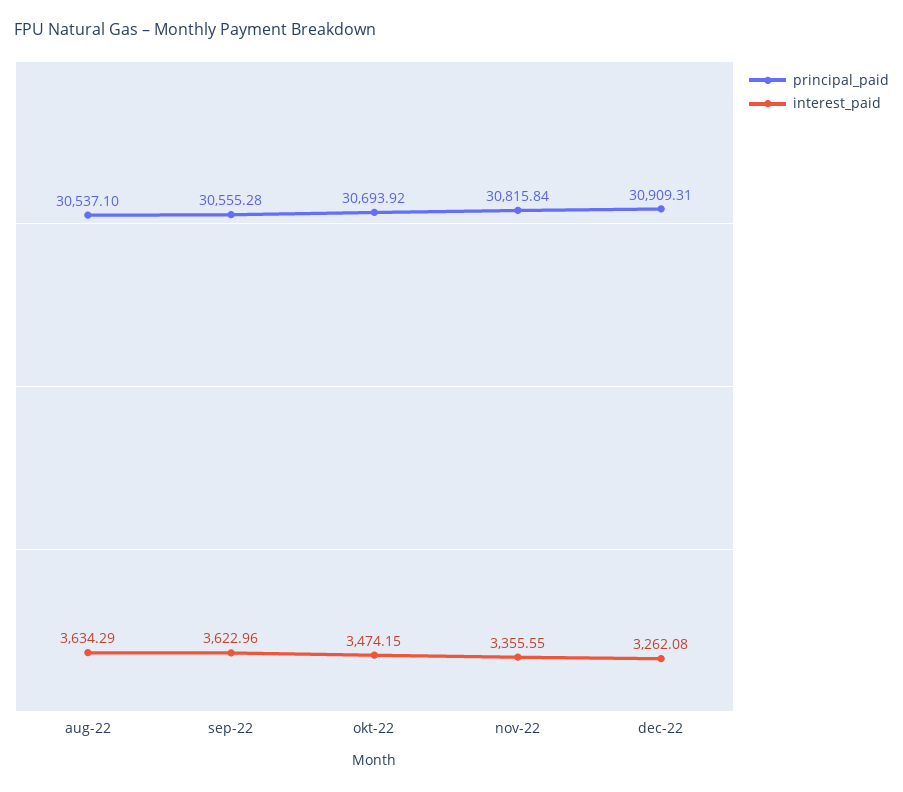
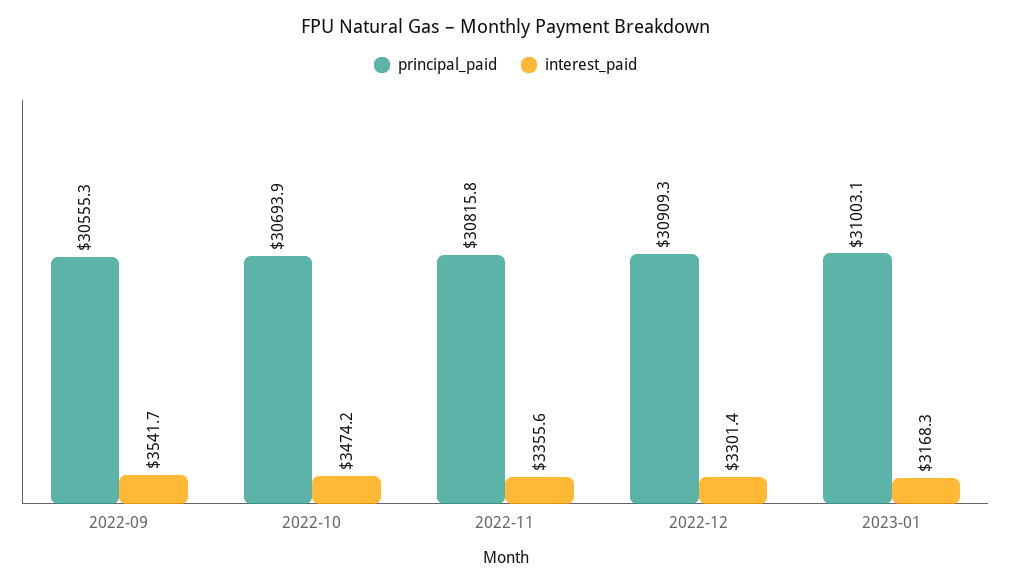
principal_paid, aug-22: 30537.1 -> none
interest_paid, aug-22: 3634.29 -> none
interest_paid, sep-22: 3622.96 -> 3541.7
interest_paid, dec-22: 3262.08 -> 3301.4
principal_paid, 2023-01: none -> 31003.1
interest_paid, 2023-01: none -> 3168.3

